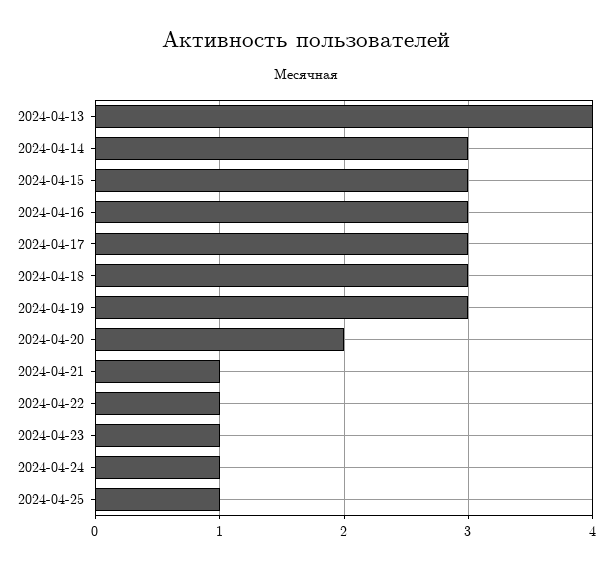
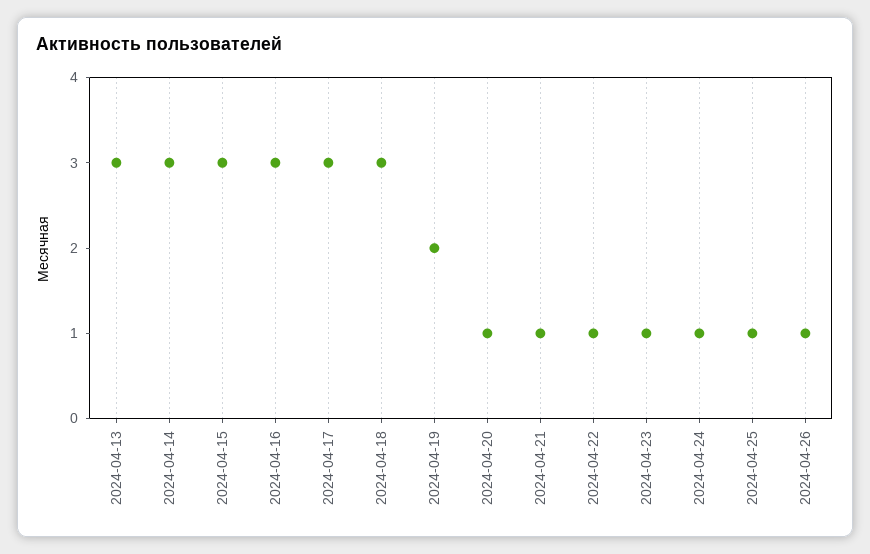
2024-04-13: 4 -> 3
2024-04-19: 3 -> 2
2024-04-20: 2 -> 1
2024-04-26: none -> 1

